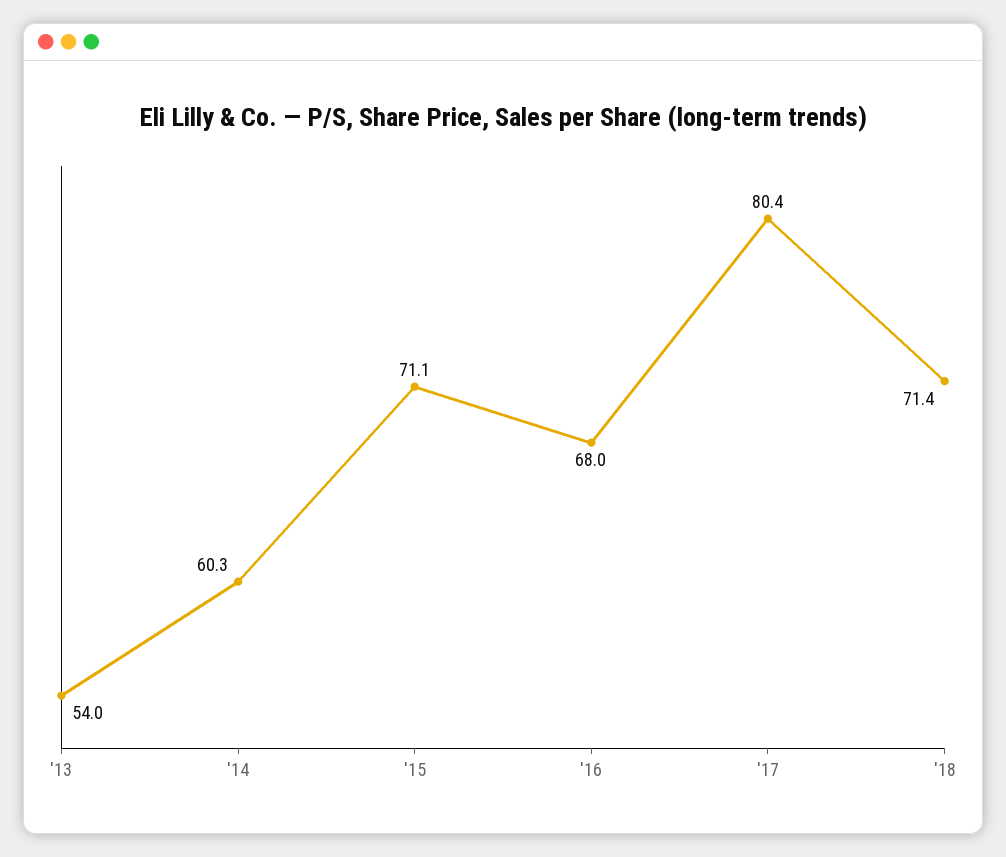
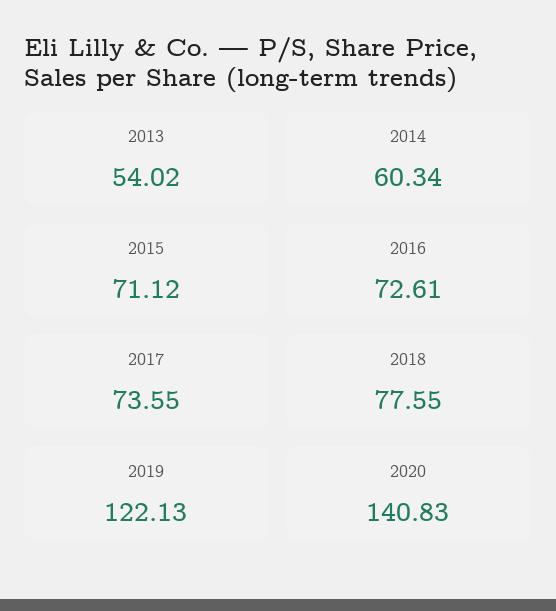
'16: 68 -> 72.61
'17: 80.4 -> 73.55
'18: 71.4 -> 77.55
2019: none -> 122.13
2020: none -> 140.83

